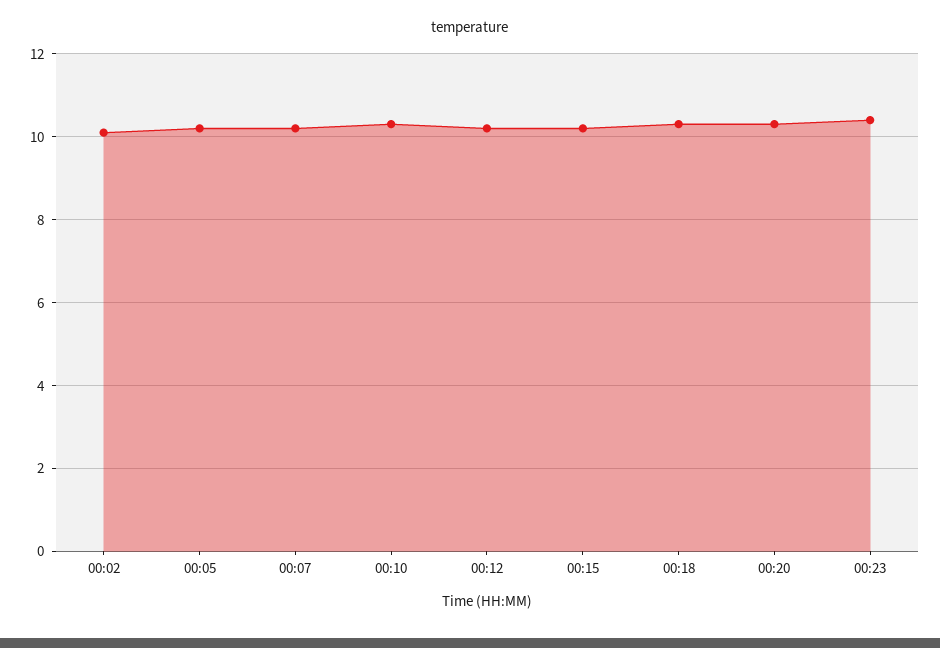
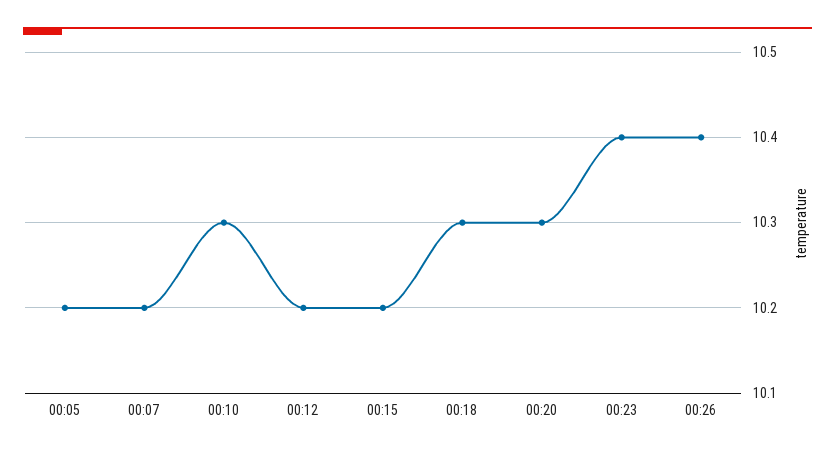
00:02: 10 -> none
00:26: none -> 10.4

